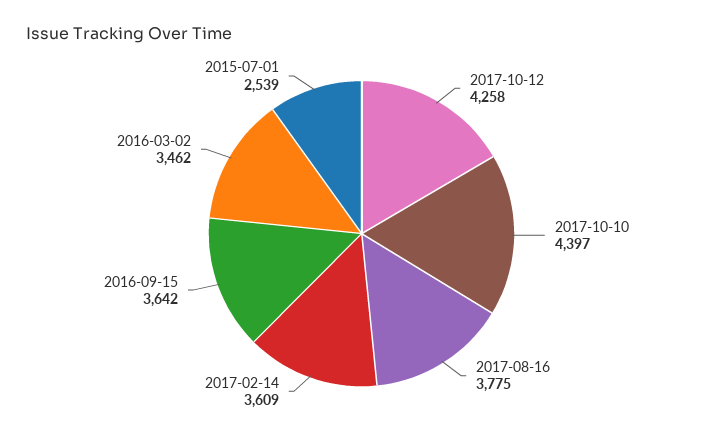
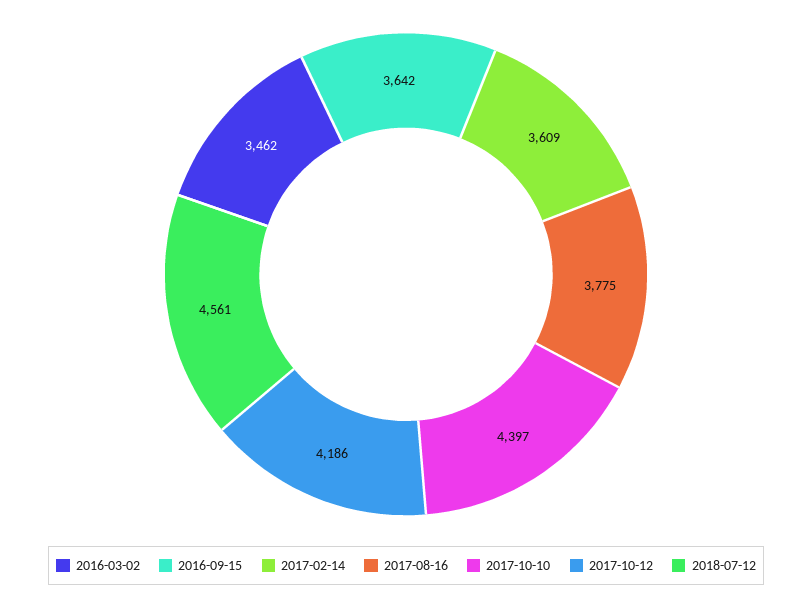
2017-10-12: 4258 -> 4186
2015-07-01: 2539 -> none
2018-07-12: none -> 4561

